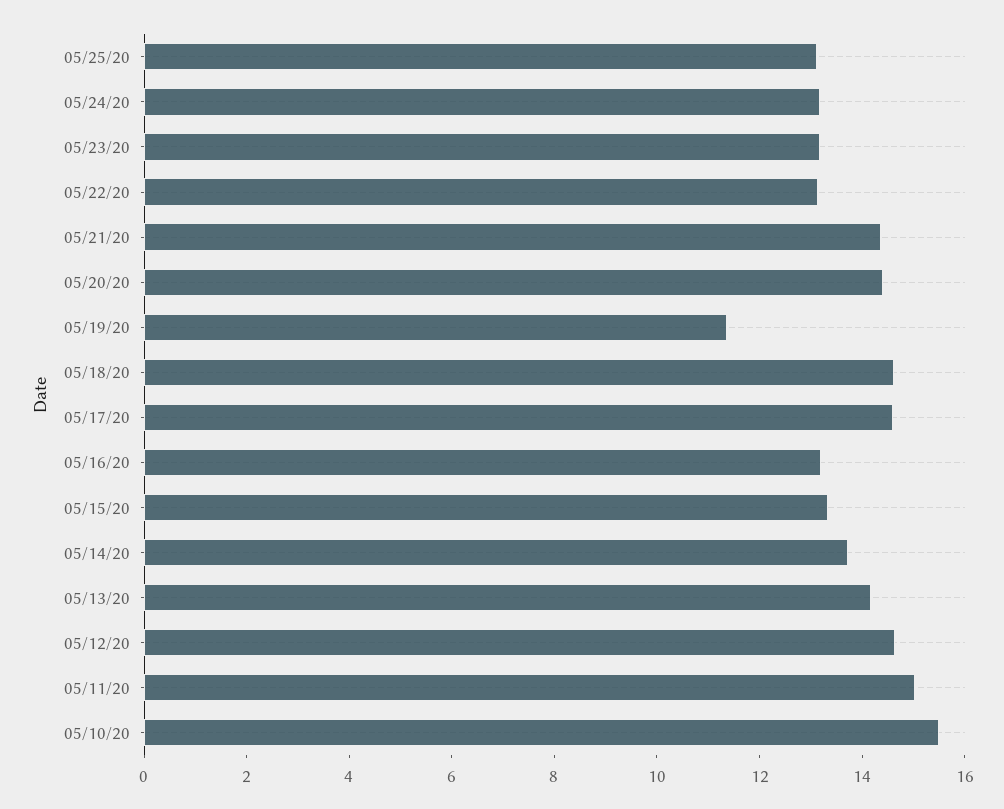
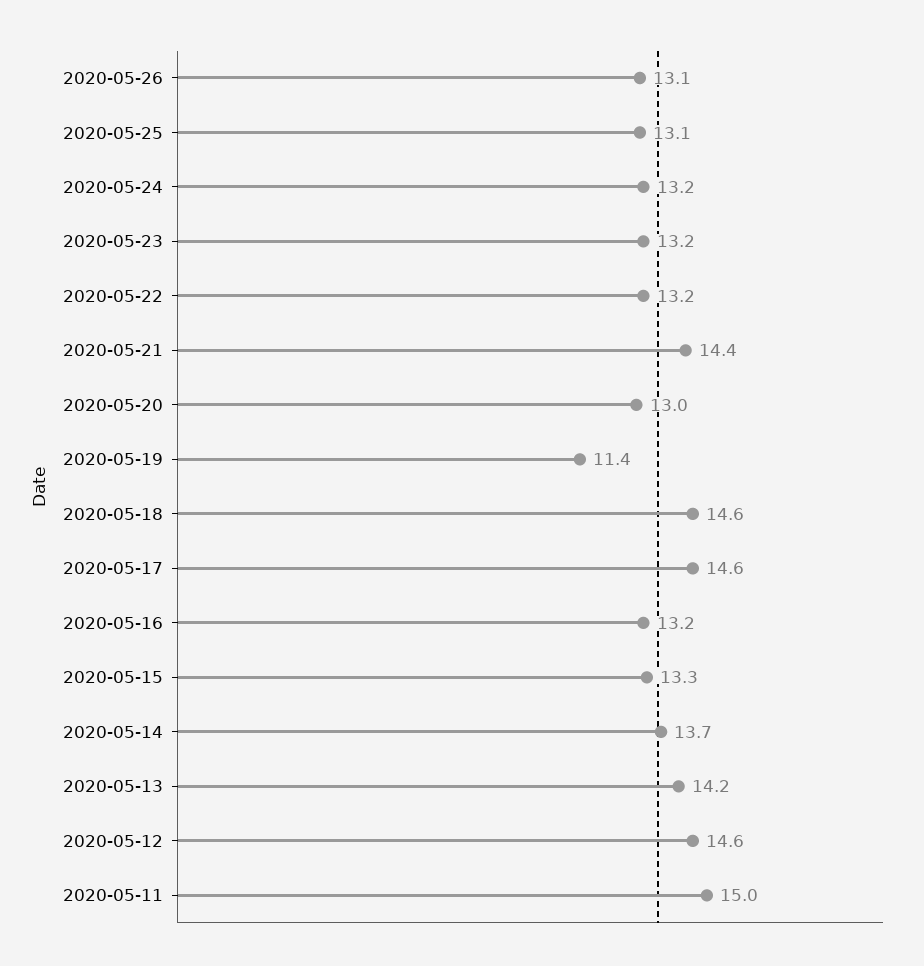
05/20/20: 14.5 -> 13
05/10/20: 15.5 -> none
2020-05-26: none -> 13.1

